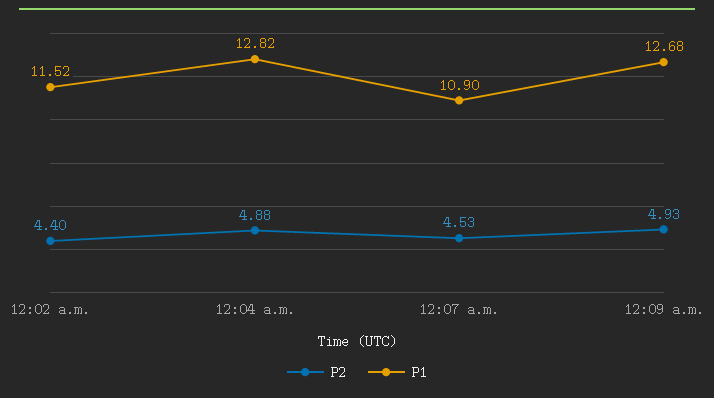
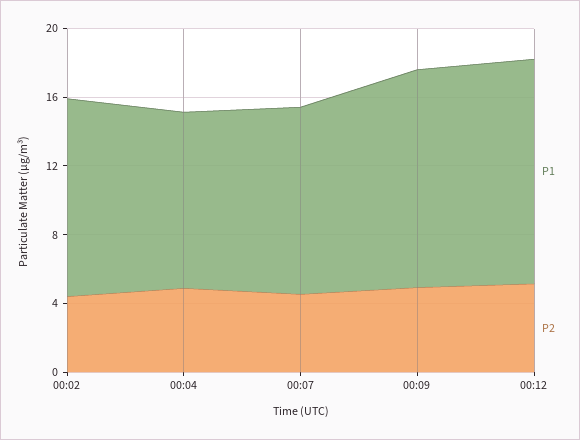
P1, 12:04 a.m.: 12.82 -> 10
P1, 00:12: none -> 13
P2, 00:12: none -> 5

